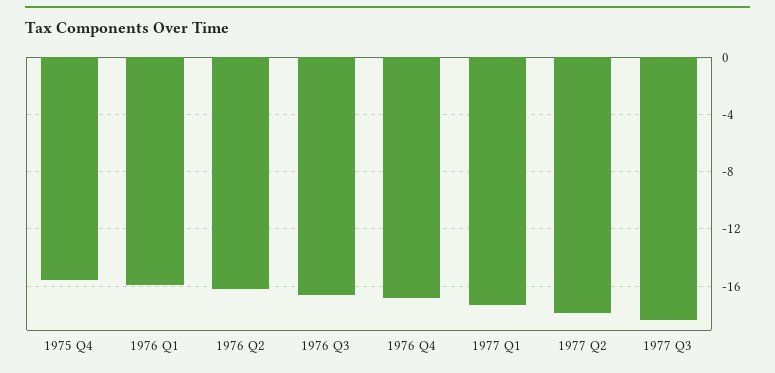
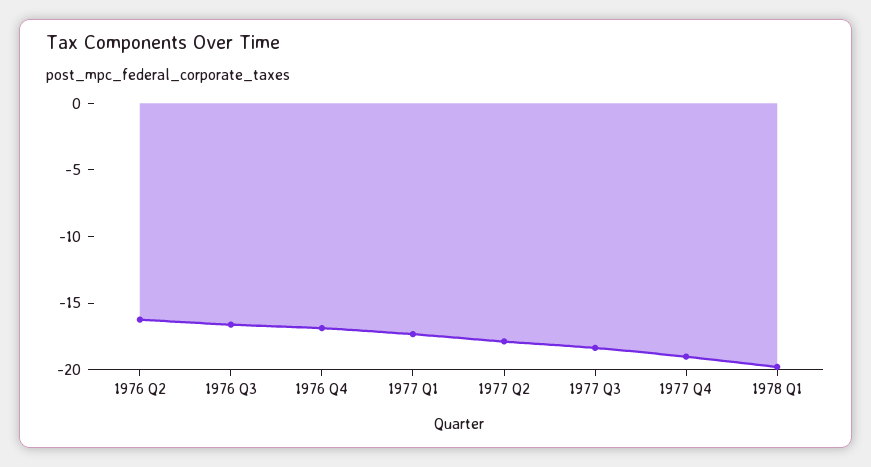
1975 Q4: -15.5 -> none
1976 Q1: -16 -> none
1977 Q4: none -> -19
1978 Q1: none -> -20

